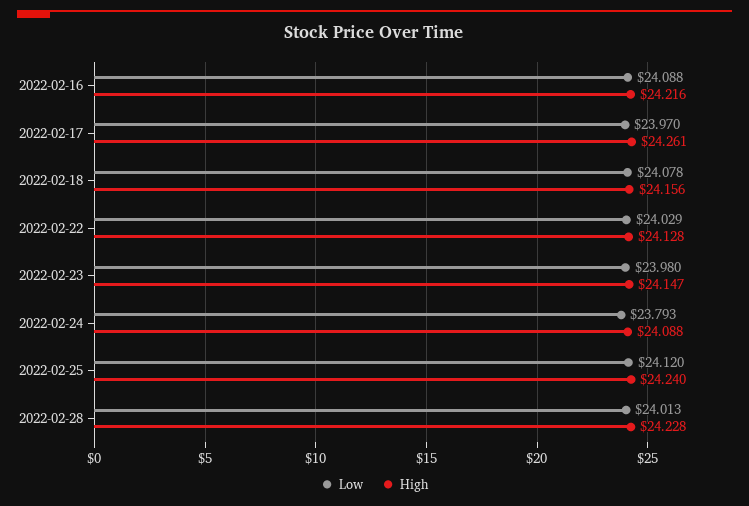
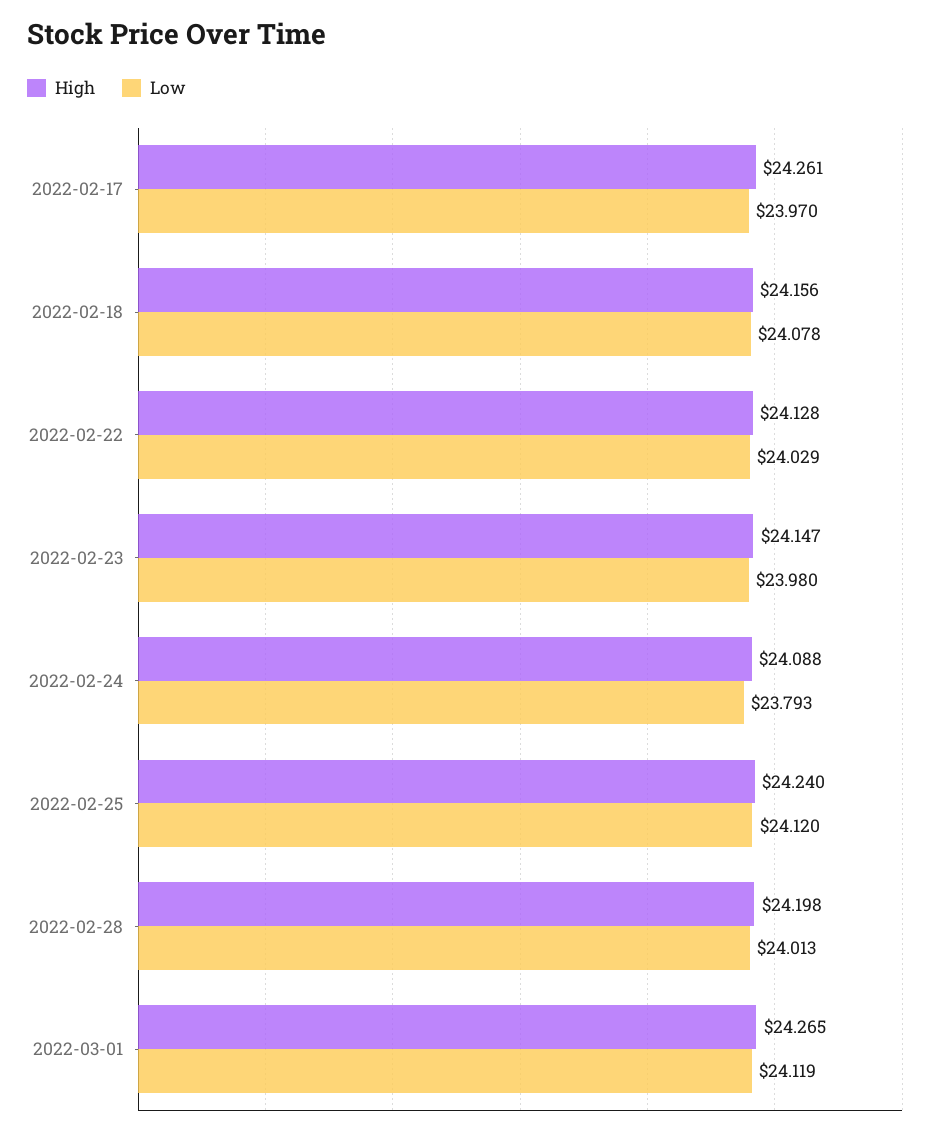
Low, 2022-02-16: 24.088 -> none
High, 2022-02-16: 24.216 -> none
High, 2022-02-28: 24.228 -> 24.198
High, 2022-03-01: none -> 24.265
Low, 2022-03-01: none -> 24.119

